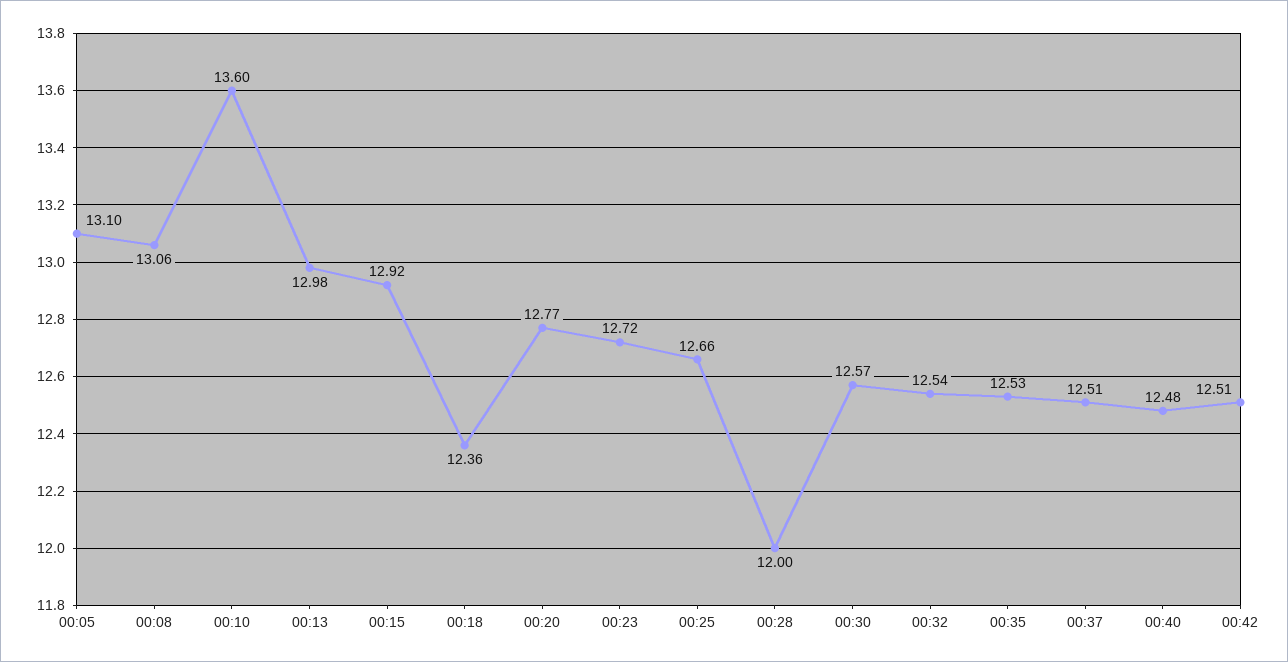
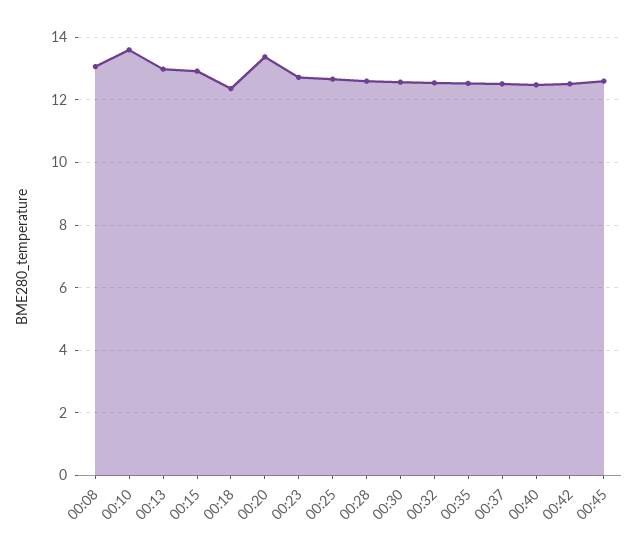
00:05: 13.1 -> none
00:20: 12.77 -> 13.4
00:28: 12 -> 12.6
00:45: none -> 12.6

